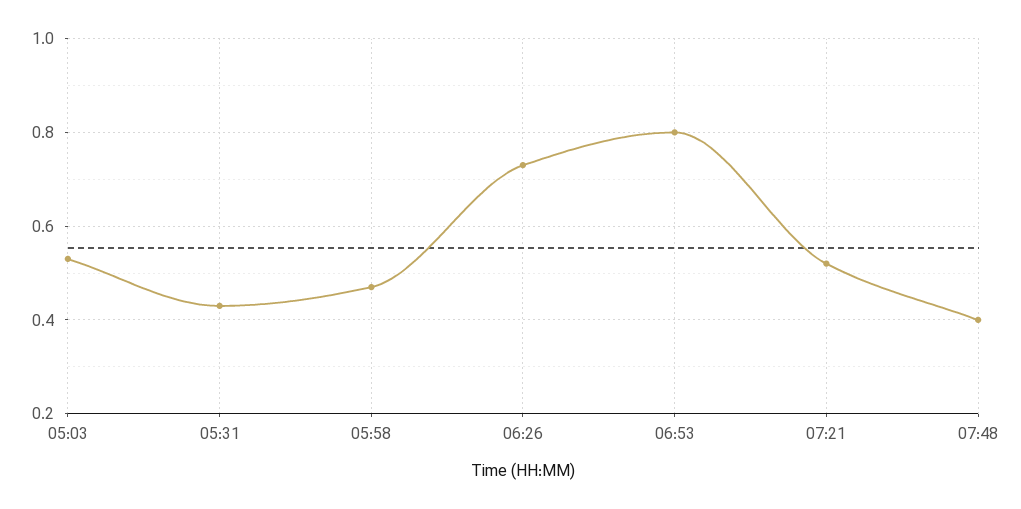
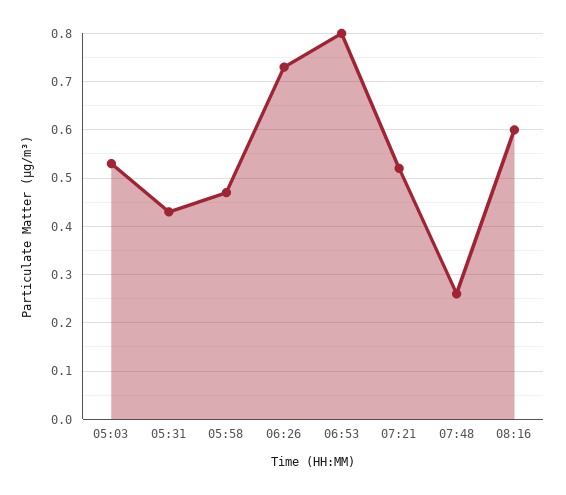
07:48: 0.4 -> 0.25
08:16: none -> 0.6

